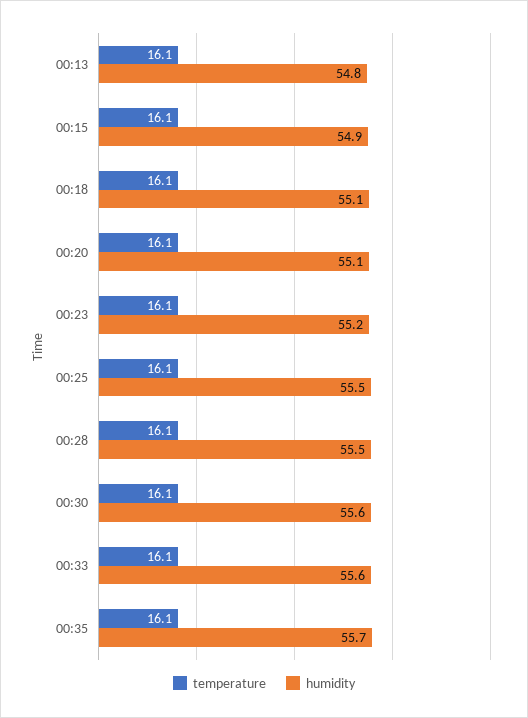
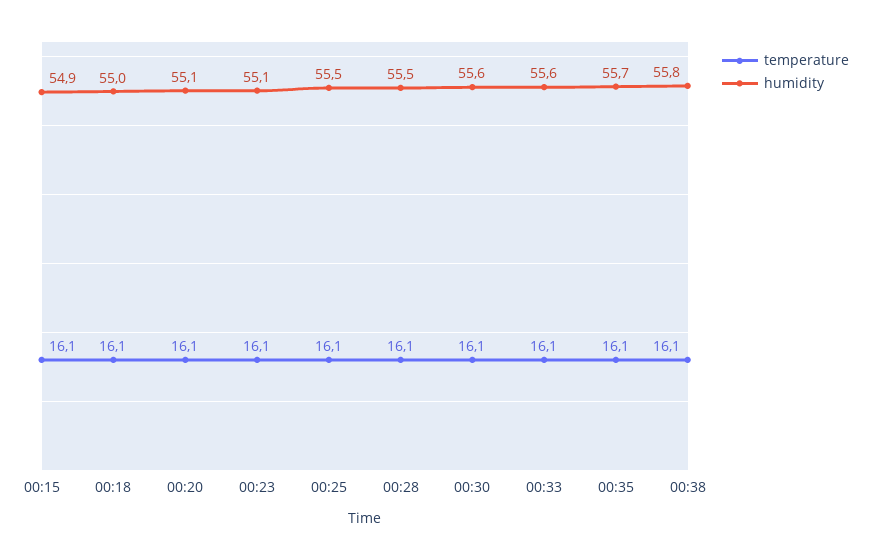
temperature, 00:13: 16.1 -> none
humidity, 00:13: 54.8 -> none
humidity, 00:18: 55.1 -> 55
humidity, 00:23: 55.2 -> 55.1
temperature, 00:38: none -> 16.1
humidity, 00:38: none -> 55.8

